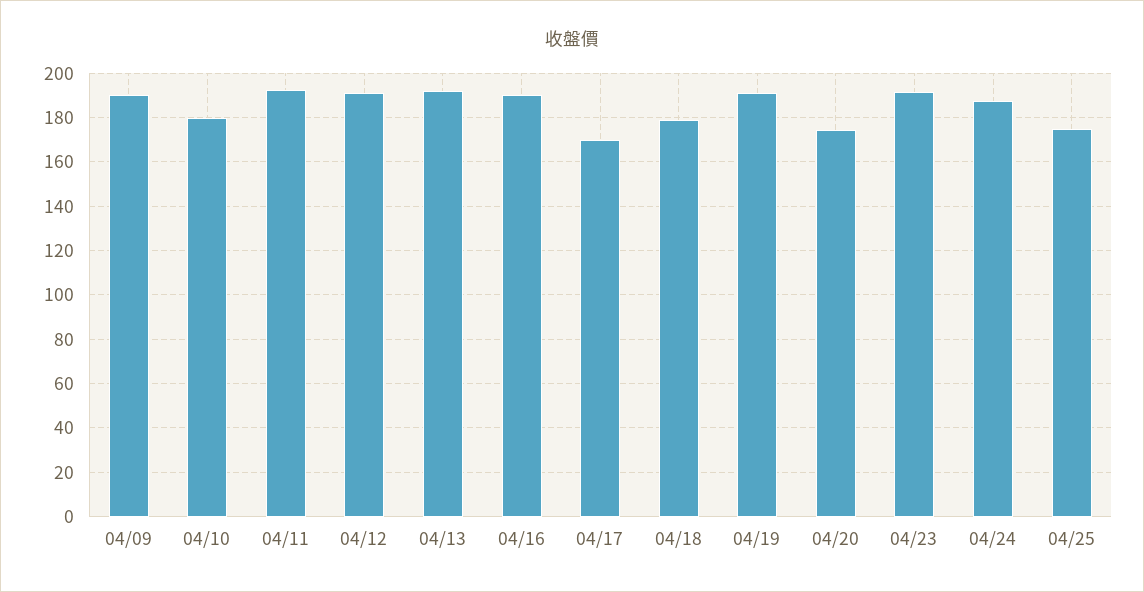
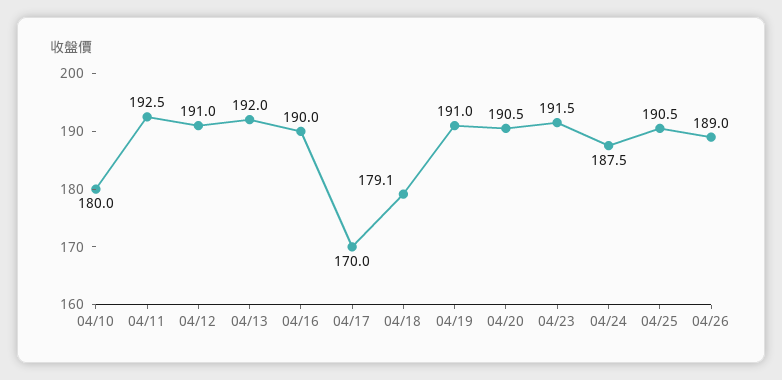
04/09: 190 -> none
04/20: 175 -> 190.5
04/25: 175 -> 190.5
04/26: none -> 189

